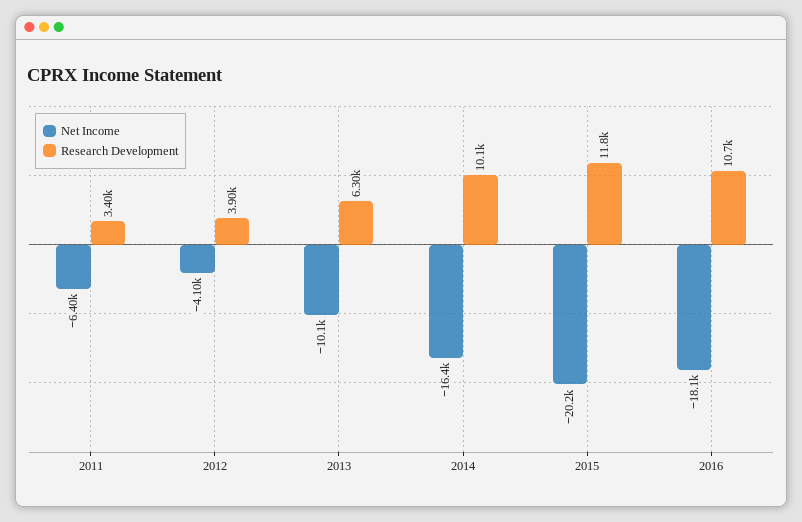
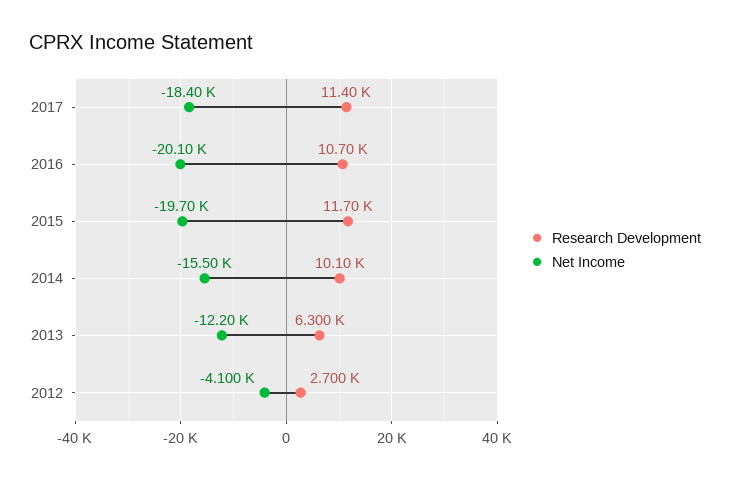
Net Income, 2011: -6400 -> none
Research Development, 2011: 3400 -> none
Research Development, 2012: 3900 -> 2700
Net Income, 2013: -10100 -> -12200
Net Income, 2014: -16400 -> -15500
Net Income, 2015: -20200 -> -19700
Research Development, 2015: 11800 -> 11700
Net Income, 2016: -18100 -> -20100
Research Development, 2017: none -> 11400
Net Income, 2017: none -> -18400

